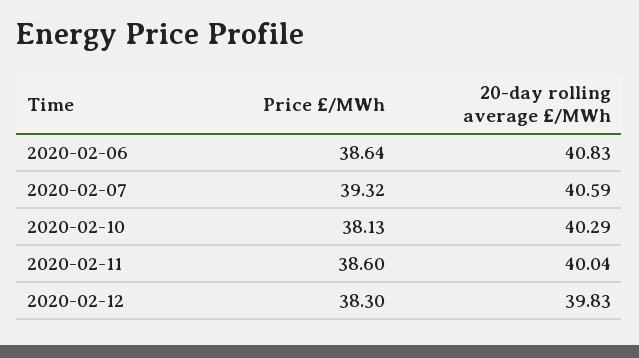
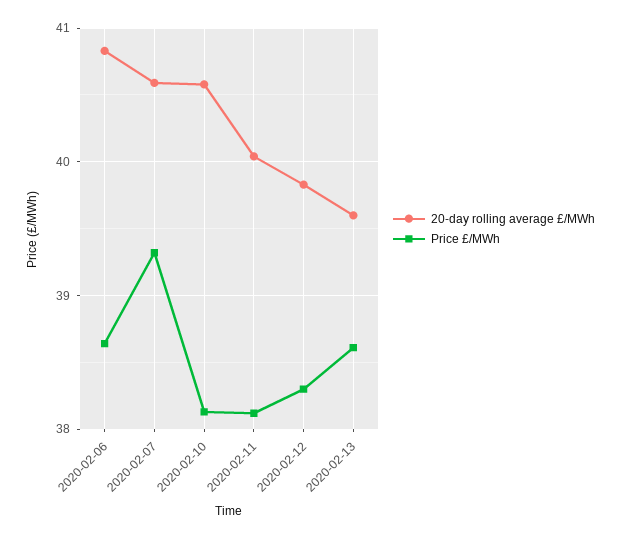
20-day rolling average £/MWh, 2020-02-10: 40.29 -> 40.6
Price £/MWh, 2020-02-11: 38.6 -> 38.1
20-day rolling average £/MWh, 2020-02-13: none -> 39.6
Price £/MWh, 2020-02-13: none -> 38.6

